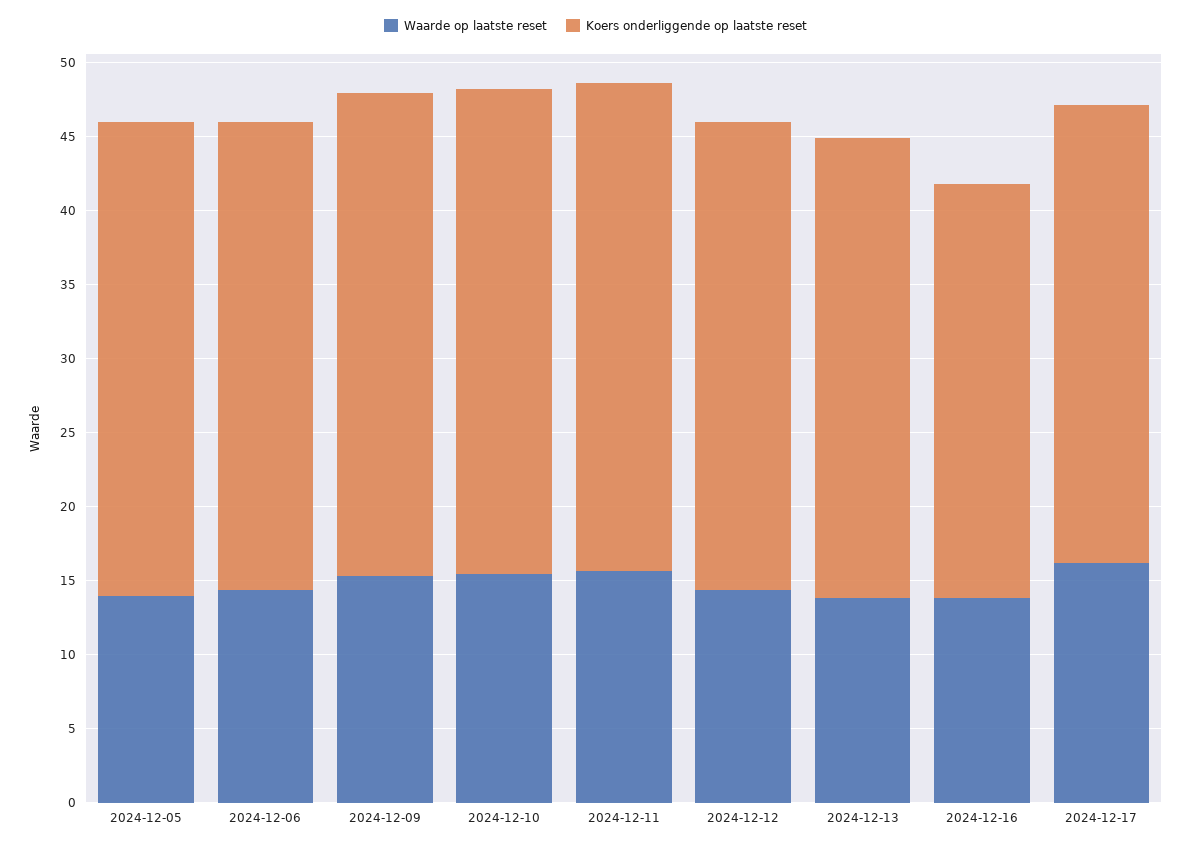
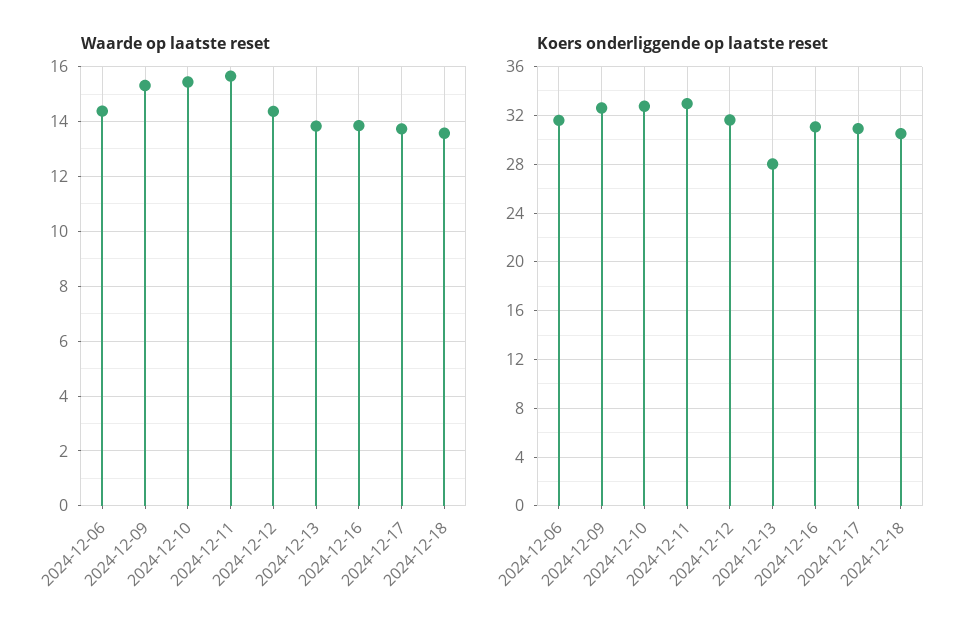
Waarde op laatste reset, 2024-12-05: 14 -> none
Koers onderliggende op laatste reset, 2024-12-05: 32 -> none
Koers onderliggende op laatste reset, 2024-12-13: 31 -> 28
Koers onderliggende op laatste reset, 2024-12-16: 28 -> 31
Waarde op laatste reset, 2024-12-17: 16 -> 13.75
Waarde op laatste reset, 2024-12-18: none -> 13.5
Koers onderliggende op laatste reset, 2024-12-18: none -> 30.5

